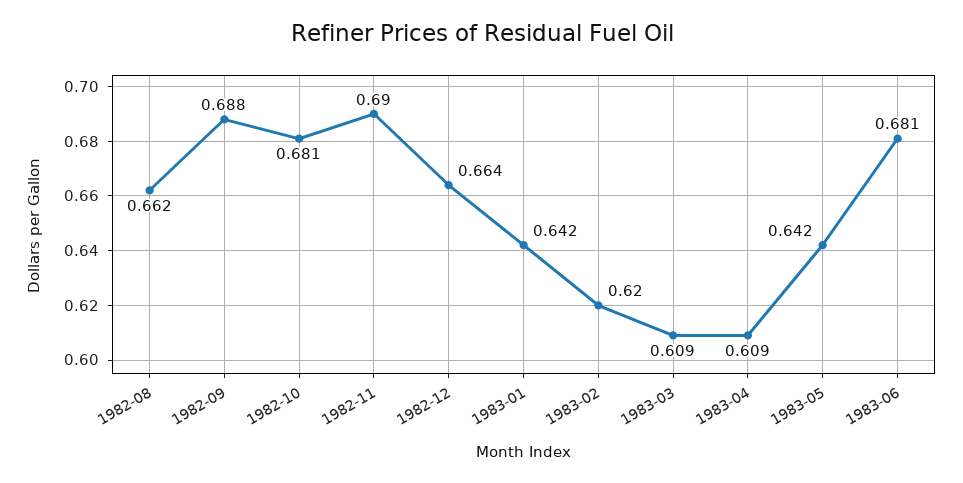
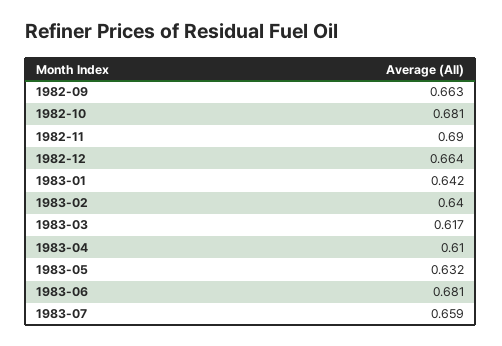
1982-08: 0.662 -> none
1982-09: 0.688 -> 0.663
1983-02: 0.62 -> 0.64
1983-03: 0.609 -> 0.617
1983-04: 0.609 -> 0.61
1983-05: 0.642 -> 0.632
1983-07: none -> 0.659

